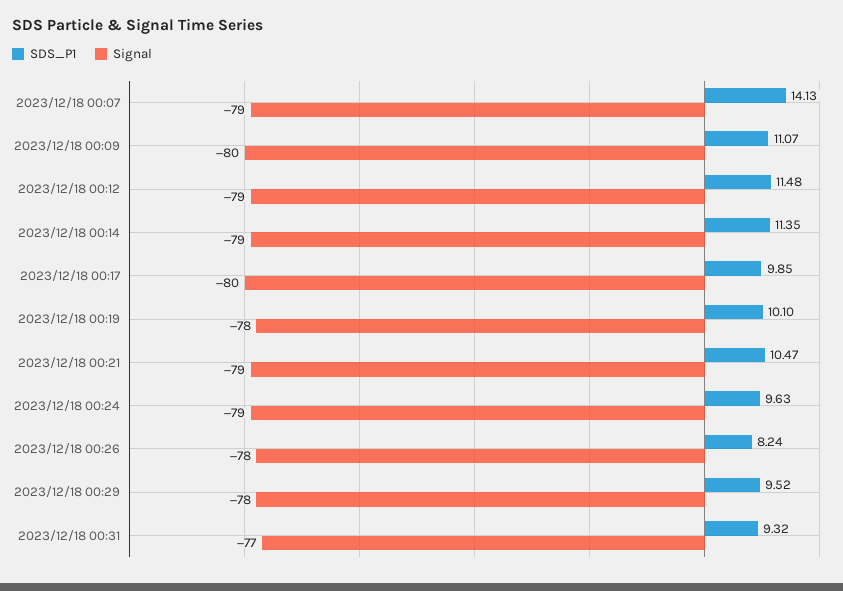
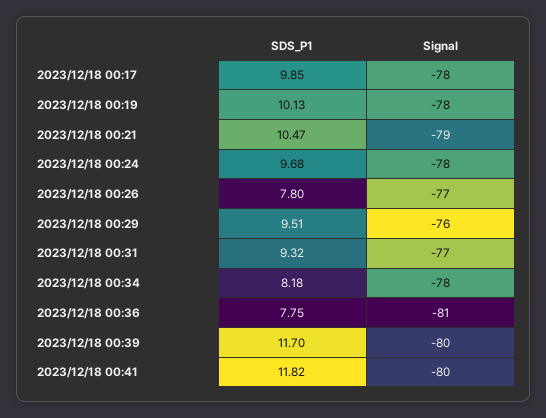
SDS_P1, 2023/12/18 00:07: 14.13 -> none
Signal, 2023/12/18 00:07: -79 -> none
SDS_P1, 2023/12/18 00:09: 11.07 -> none
Signal, 2023/12/18 00:09: -80 -> none
SDS_P1, 2023/12/18 00:12: 11.48 -> none
Signal, 2023/12/18 00:12: -79 -> none
SDS_P1, 2023/12/18 00:14: 11.35 -> none
Signal, 2023/12/18 00:14: -79 -> none
Signal, 2023/12/18 00:17: -80 -> -78
SDS_P1, 2023/12/18 00:19: 10.1 -> 10.13
SDS_P1, 2023/12/18 00:24: 9.63 -> 9.68
Signal, 2023/12/18 00:24: -79 -> -78
SDS_P1, 2023/12/18 00:26: 8.24 -> 7.8
Signal, 2023/12/18 00:26: -78 -> -77
SDS_P1, 2023/12/18 00:29: 9.52 -> 9.51
Signal, 2023/12/18 00:29: -78 -> -76
SDS_P1, 2023/12/18 00:34: none -> 8.18
Signal, 2023/12/18 00:34: none -> -78
SDS_P1, 2023/12/18 00:36: none -> 7.75
Signal, 2023/12/18 00:36: none -> -81
SDS_P1, 2023/12/18 00:39: none -> 11.7
Signal, 2023/12/18 00:39: none -> -80
SDS_P1, 2023/12/18 00:41: none -> 11.82
Signal, 2023/12/18 00:41: none -> -80

